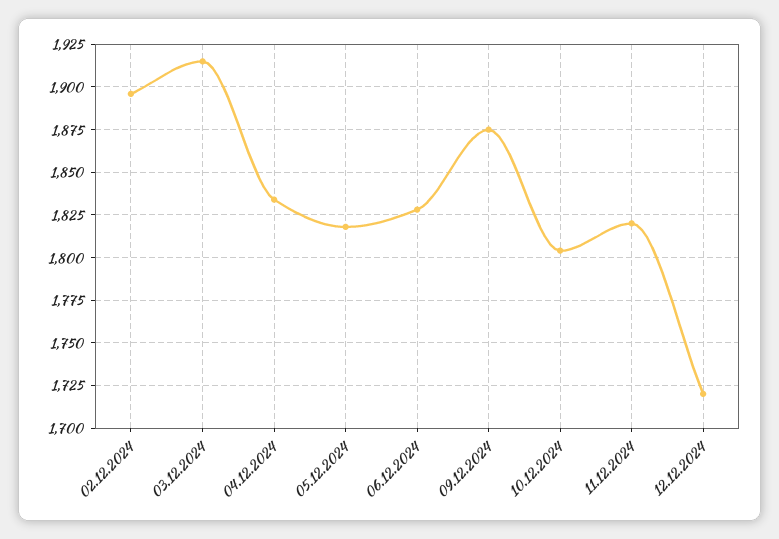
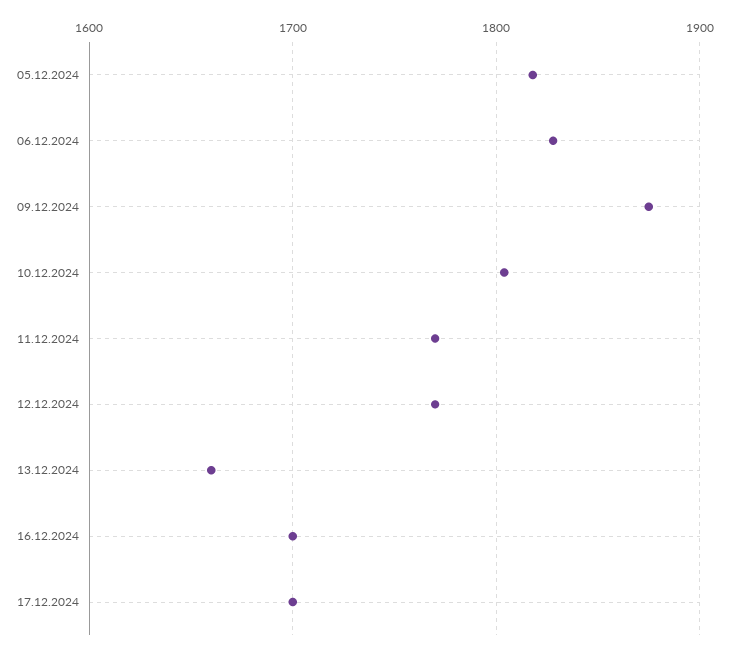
02.12.2024: 1895 -> none
03.12.2024: 1915 -> none
04.12.2024: 1835 -> none
11.12.2024: 1820 -> 1770
12.12.2024: 1720 -> 1770
13.12.2024: none -> 1660
16.12.2024: none -> 1700
17.12.2024: none -> 1700

